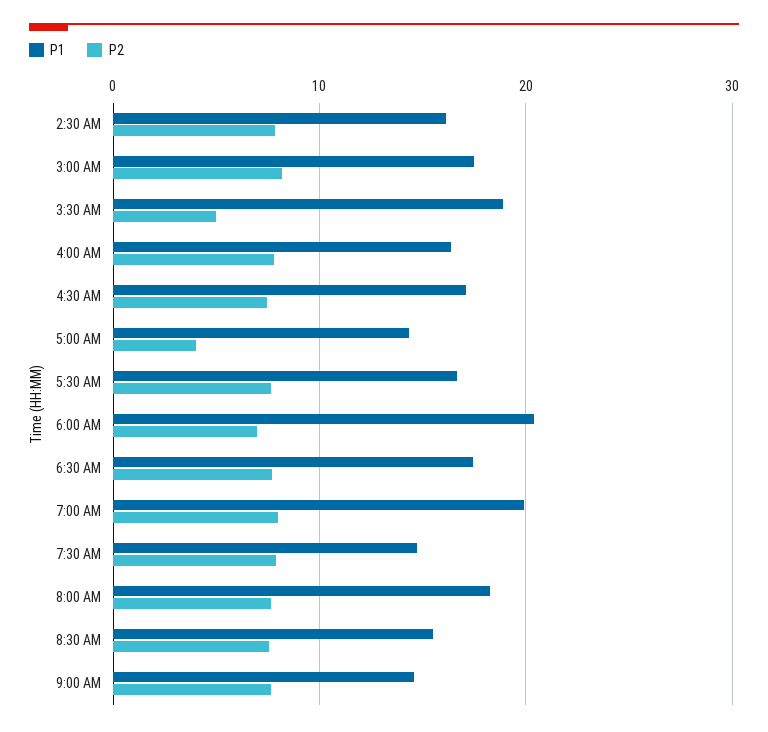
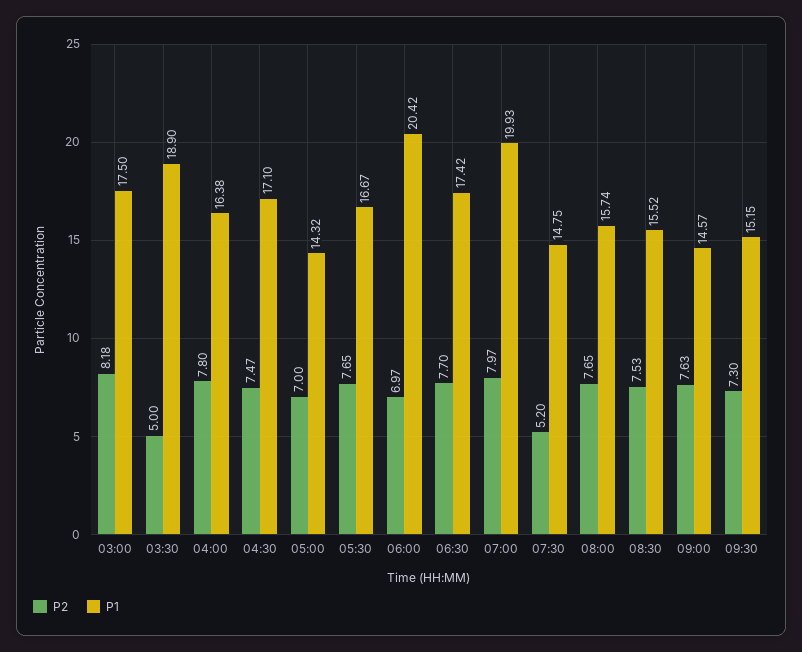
P1, 2:30 AM: 16 -> none
P2, 2:30 AM: 8 -> none
P2, 5:00 AM: 4 -> 7
P2, 7:30 AM: 8 -> 5.2
P1, 8:00 AM: 18 -> 15.74
P2, 09:30: none -> 7.3
P1, 09:30: none -> 15.15

